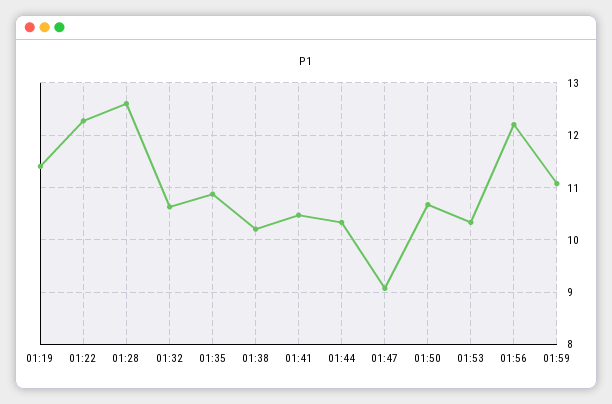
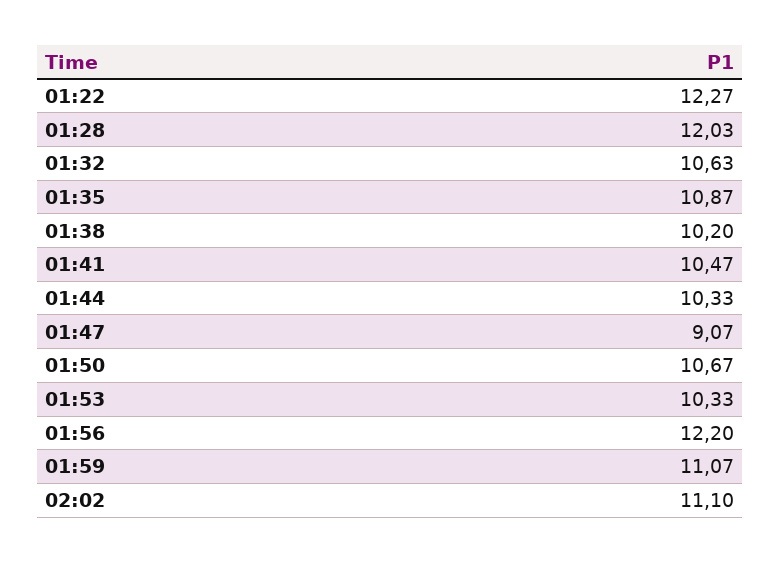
01:19: 11.4 -> none
01:28: 12.6 -> 12.03
02:02: none -> 11.1

